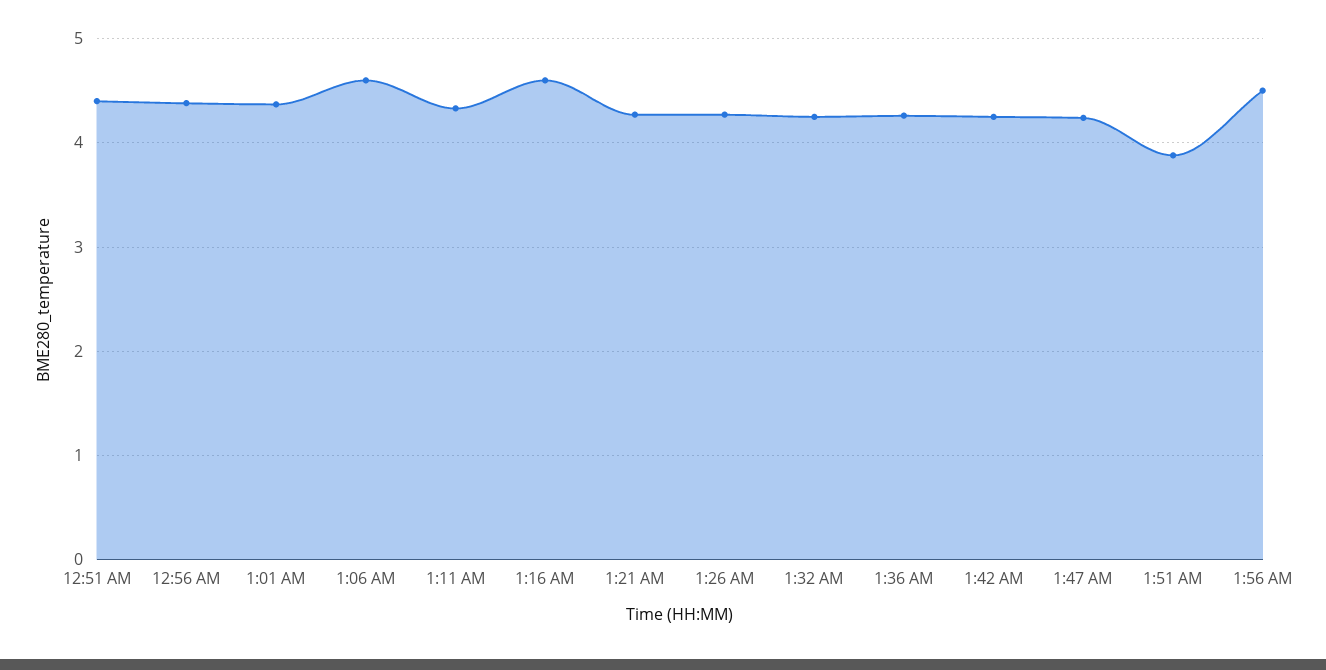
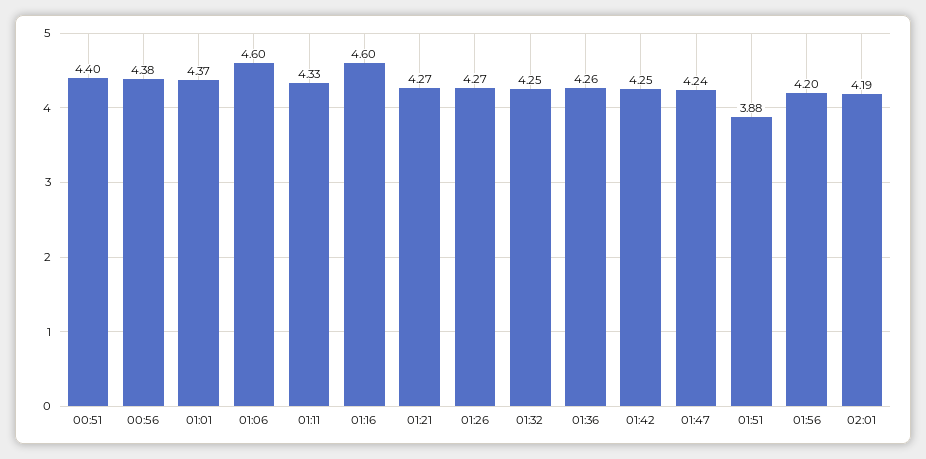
1:56 AM: 4.5 -> 4.2
02:01: none -> 4.19

